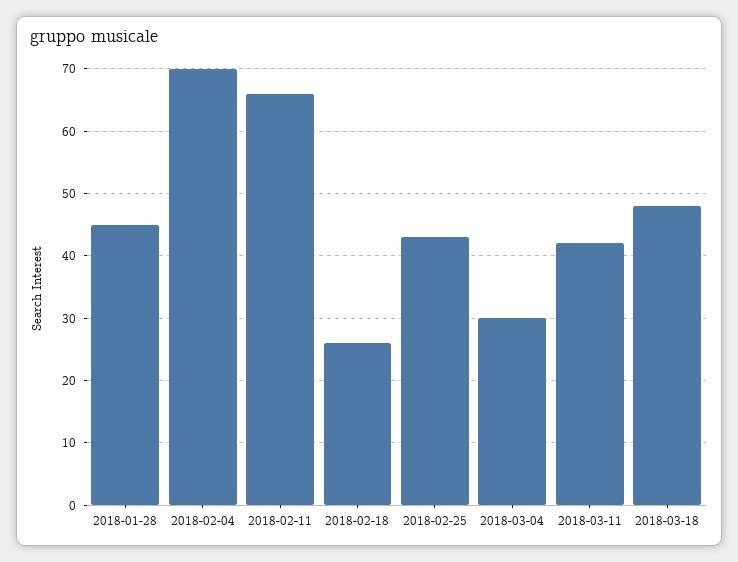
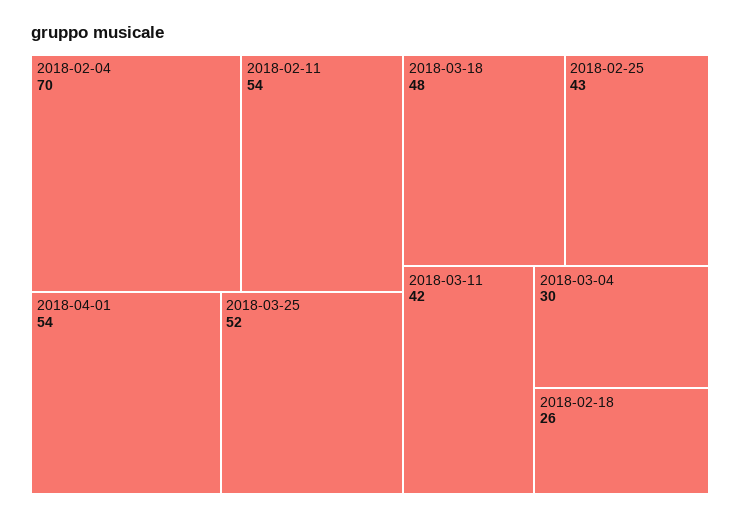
2018-01-28: 45 -> none
2018-02-11: 66 -> 54
2018-04-01: none -> 54
2018-03-25: none -> 52

